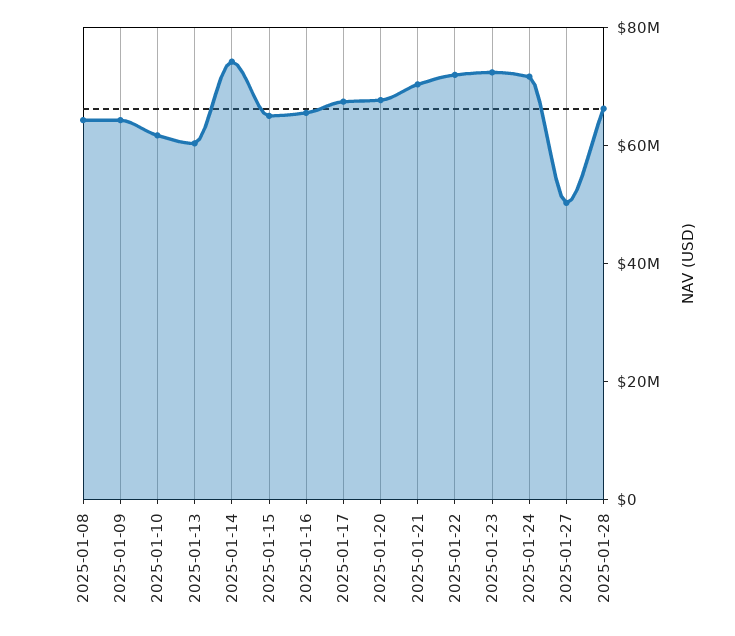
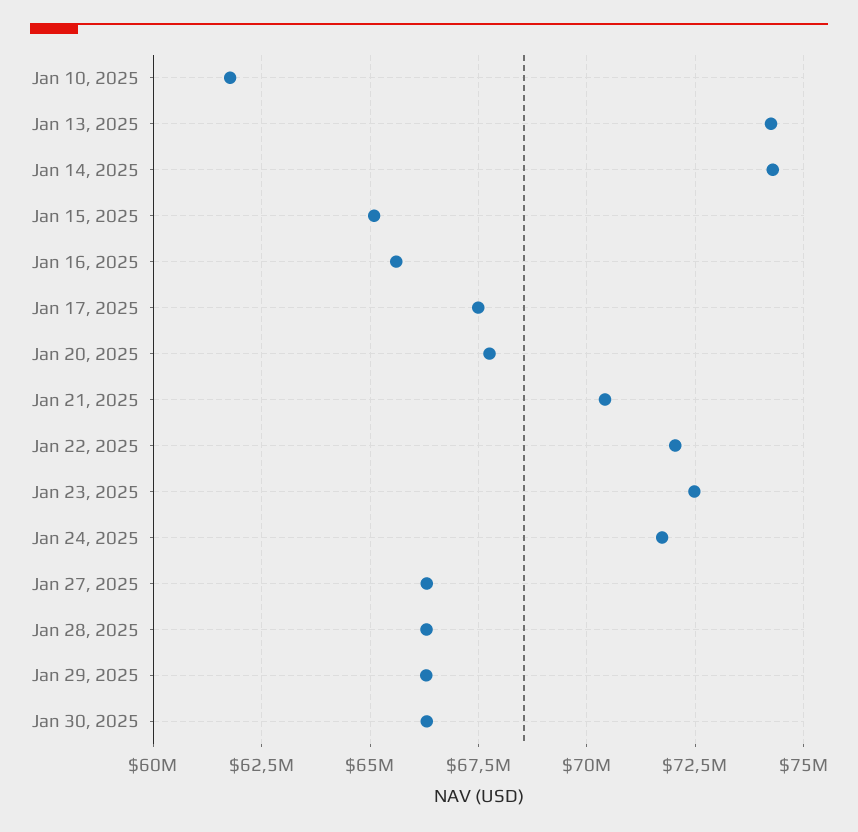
2025-01-08: 65000000 -> none
2025-01-09: 65000000 -> none
2025-01-13: 60000000 -> 74250000
2025-01-27: 50000000 -> 66250000
Jan 29, 2025: none -> 66250000
Jan 30, 2025: none -> 66250000

